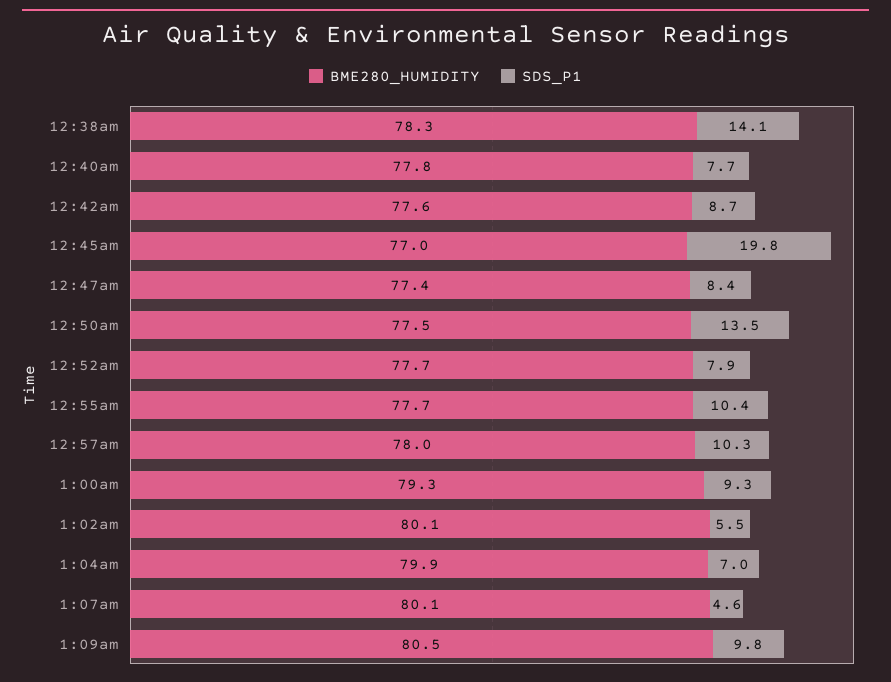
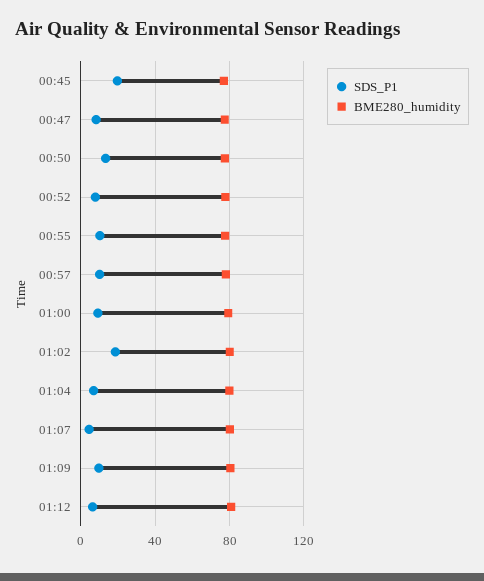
BME280_HUMIDITY, 12:38am: 78.3 -> none
SDS_P1, 12:38am: 14.1 -> none
BME280_HUMIDITY, 12:40am: 77.8 -> none
SDS_P1, 12:40am: 7.7 -> none
BME280_HUMIDITY, 12:42am: 77.6 -> none
SDS_P1, 12:42am: 8.7 -> none
SDS_P1, 1:02am: 5.5 -> 20
SDS_P1, 01:12: none -> 5
BME280_HUMIDITY, 01:12: none -> 80

